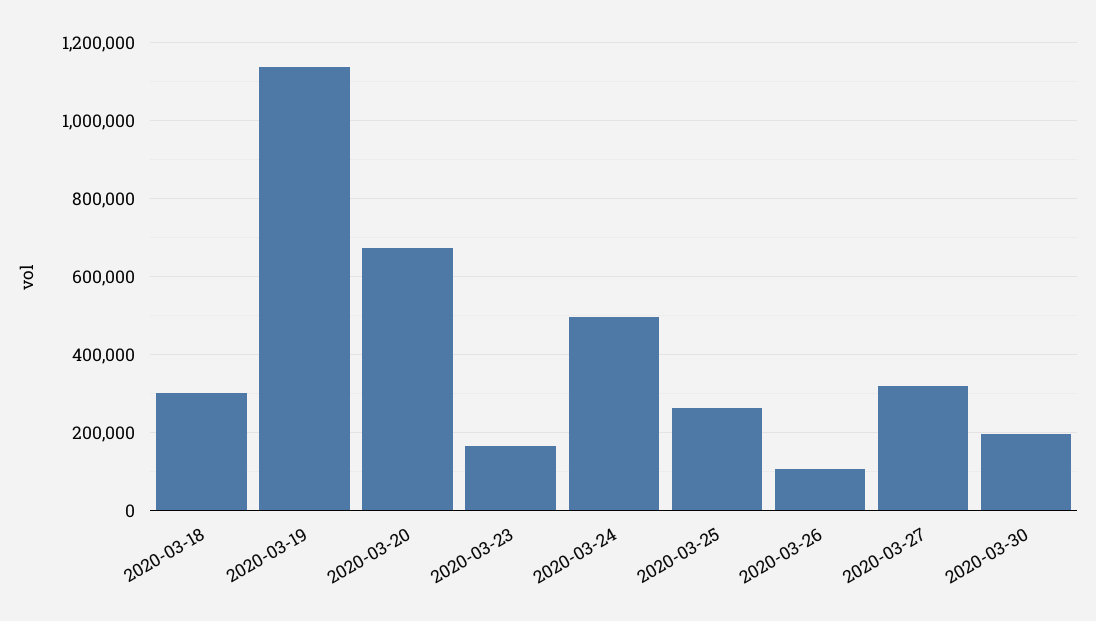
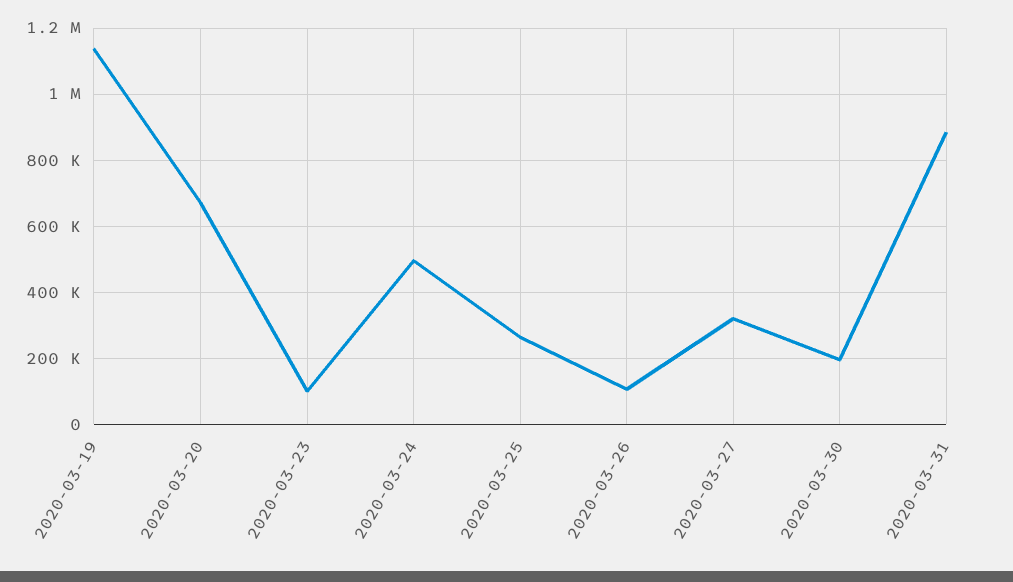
2020-03-18: 300000 -> none
2020-03-23: 160000 -> 100000
2020-03-31: none -> 880000

